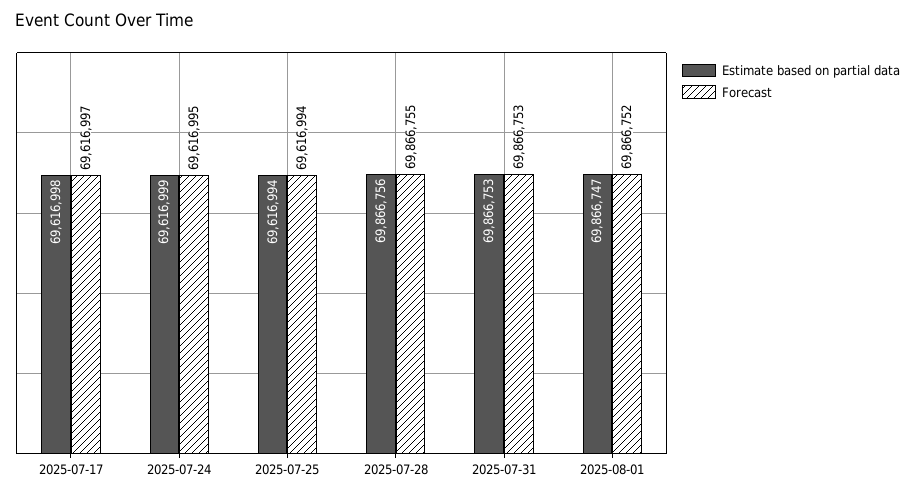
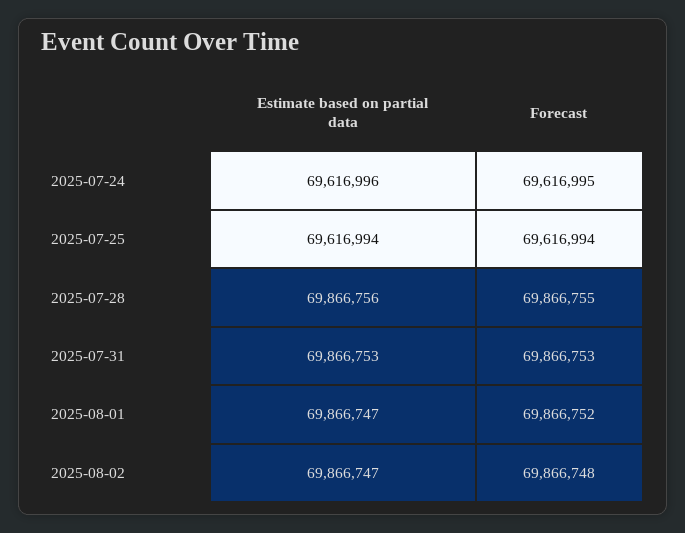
Estimate based on partial data, 2025-07-17: 69616998 -> none
Forecast, 2025-07-17: 69616997 -> none
Estimate based on partial data, 2025-07-24: 69616999 -> 69616996
Estimate based on partial data, 2025-08-02: none -> 69866747
Forecast, 2025-08-02: none -> 69866748

